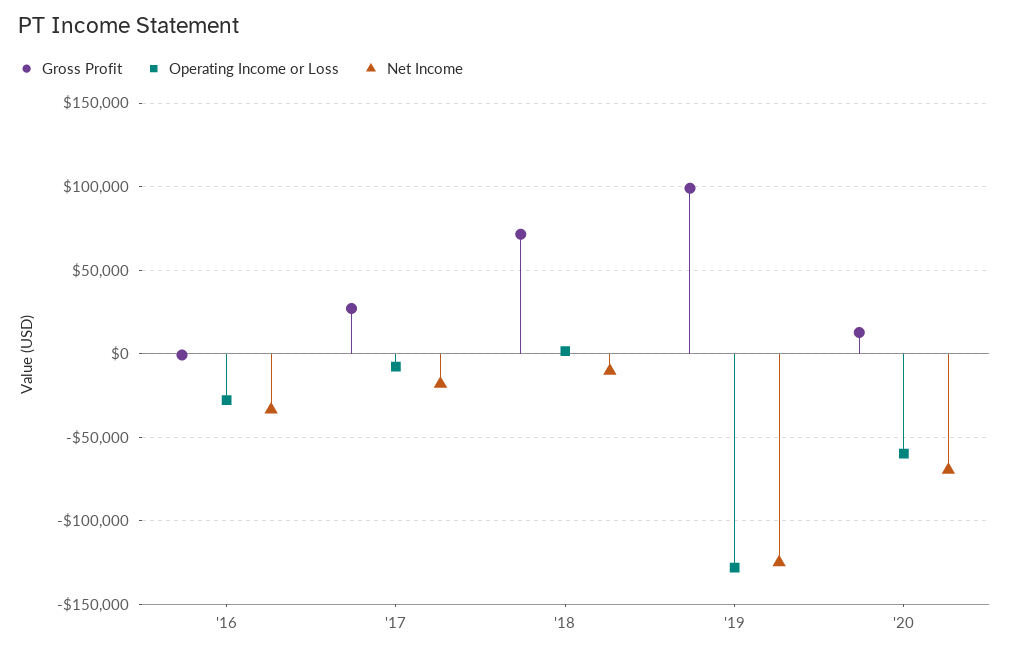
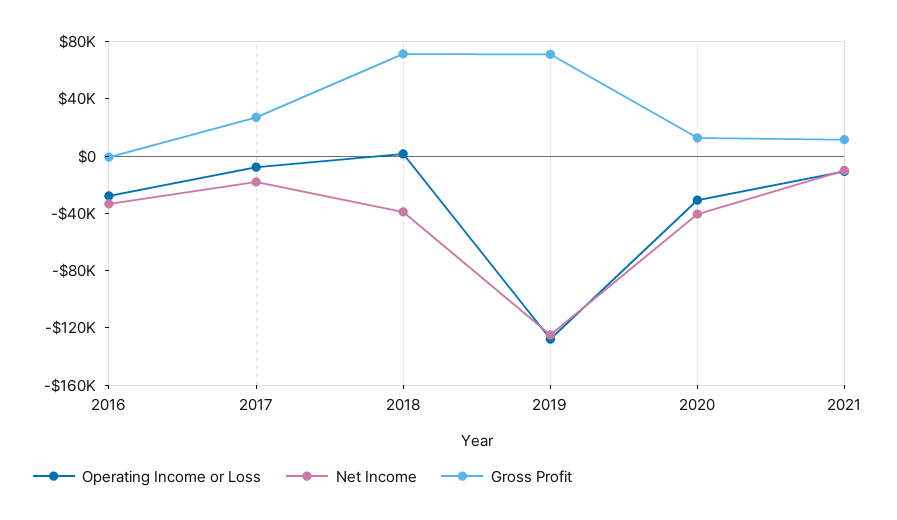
Net Income, '18: -10000 -> -40000
Gross Profit, '19: 100000 -> 70000
Operating Income or Loss, '20: -60000 -> -30000
Net Income, '20: -70000 -> -40000
Operating Income or Loss, 2021: none -> -10000
Net Income, 2021: none -> -10000
Gross Profit, 2021: none -> 10000

